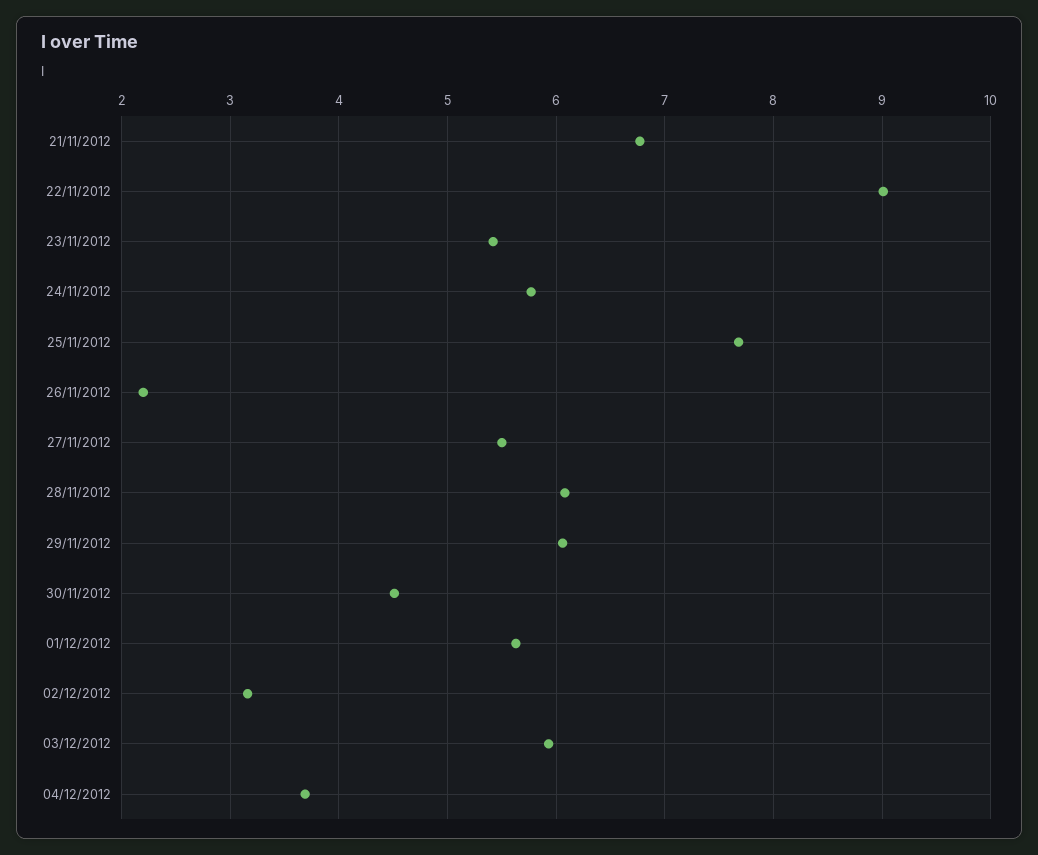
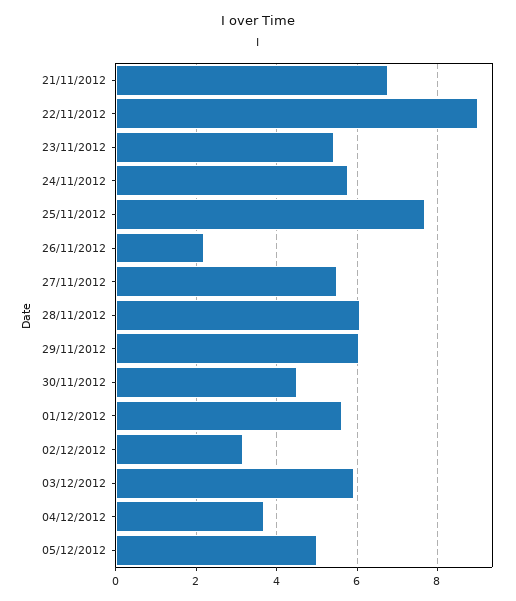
05/12/2012: none -> 5

